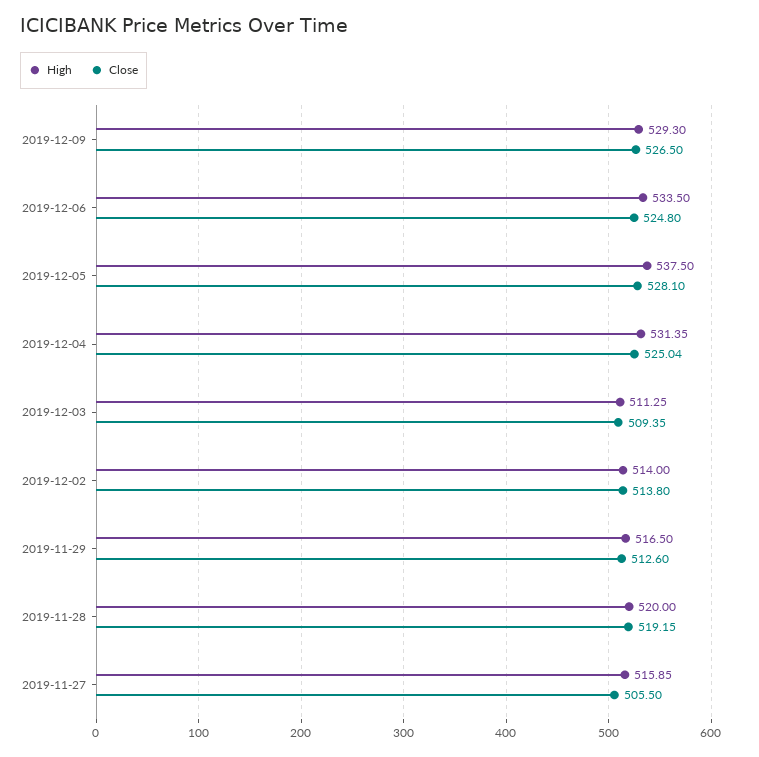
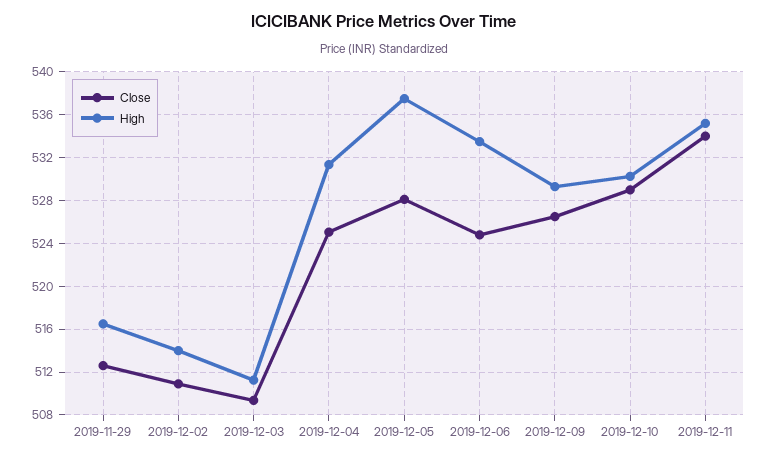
Close, 2019-12-02: 513.8 -> 511
High, 2019-11-28: 520 -> none
Close, 2019-11-28: 519.15 -> none
High, 2019-11-27: 515.85 -> none
Close, 2019-11-27: 505.5 -> none
Close, 2019-12-10: none -> 529
High, 2019-12-10: none -> 530
Close, 2019-12-11: none -> 534
High, 2019-12-11: none -> 535

